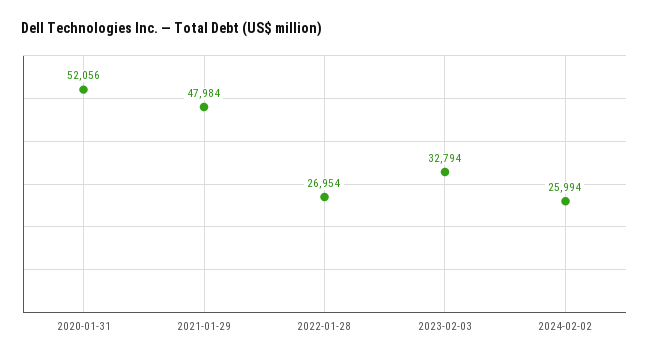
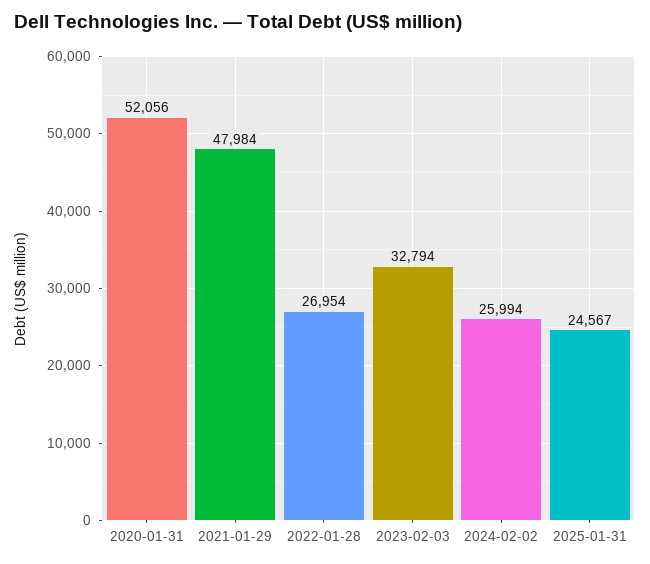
2025-01-31: none -> 24567

